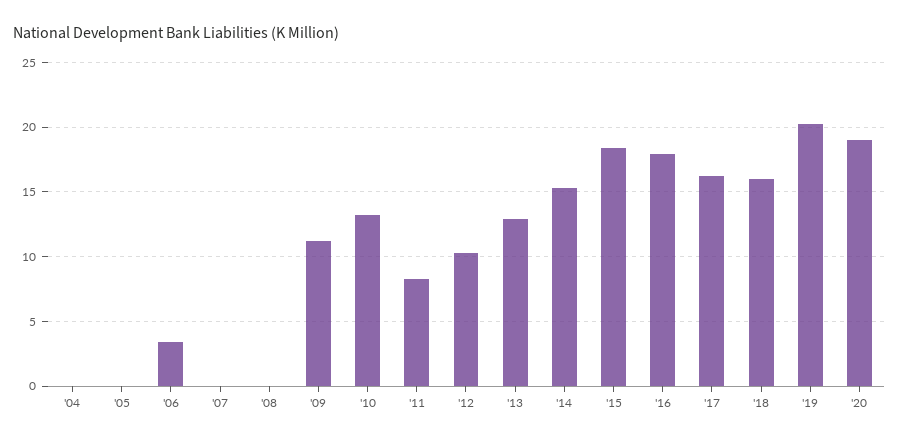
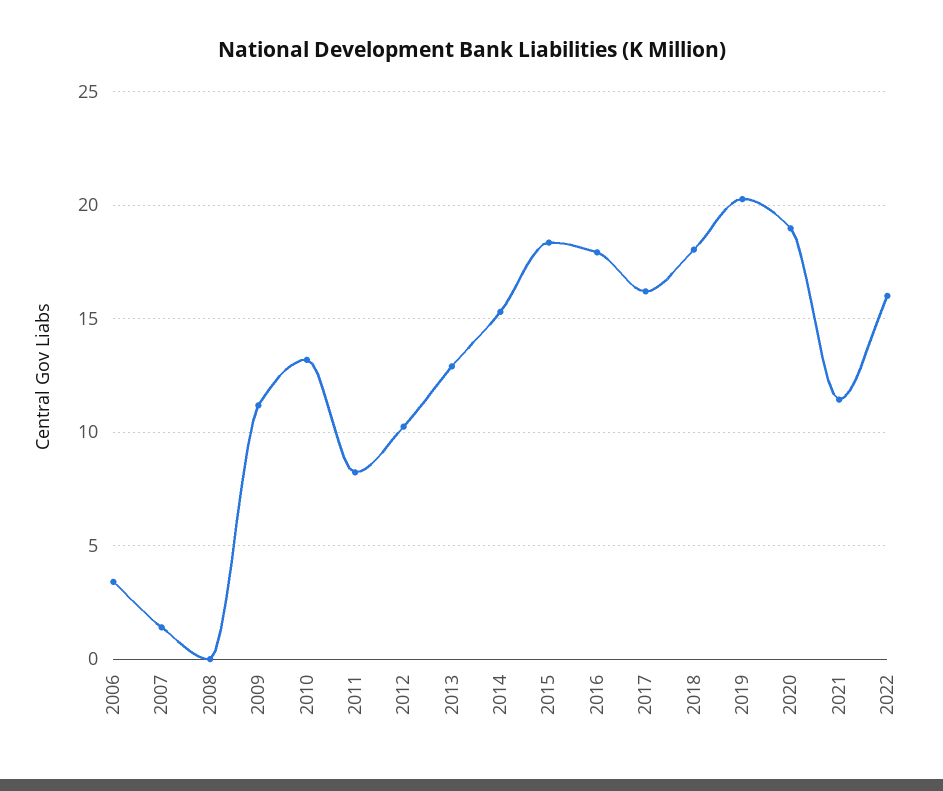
'04: 0 -> none
'05: 0 -> none
'07: 0 -> 1.5
'18: 16 -> 18
2021: none -> 11.5
2022: none -> 16

